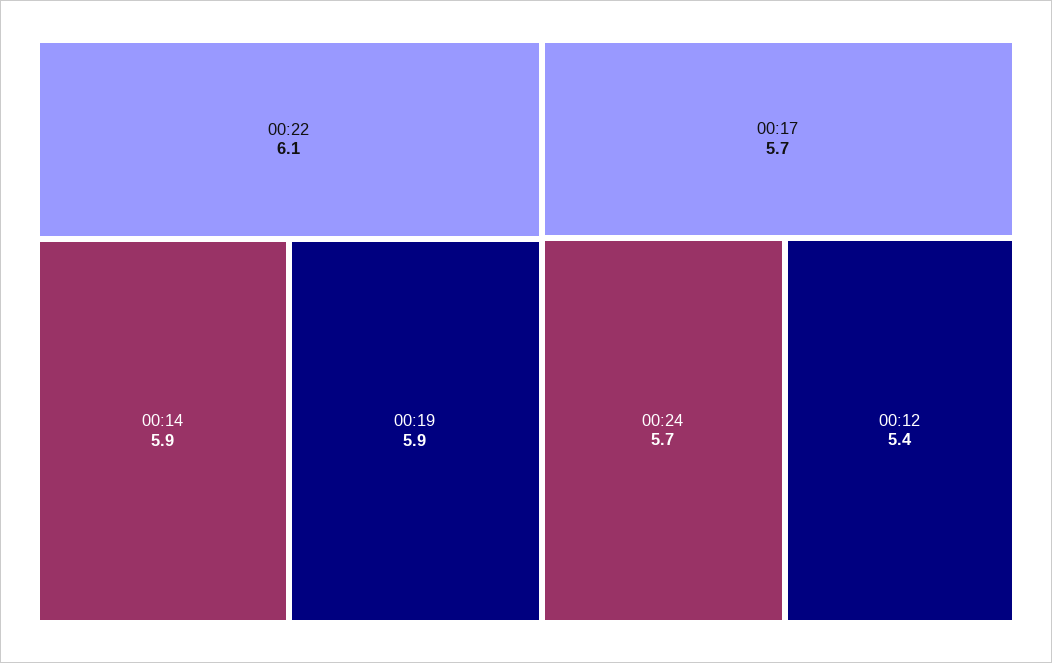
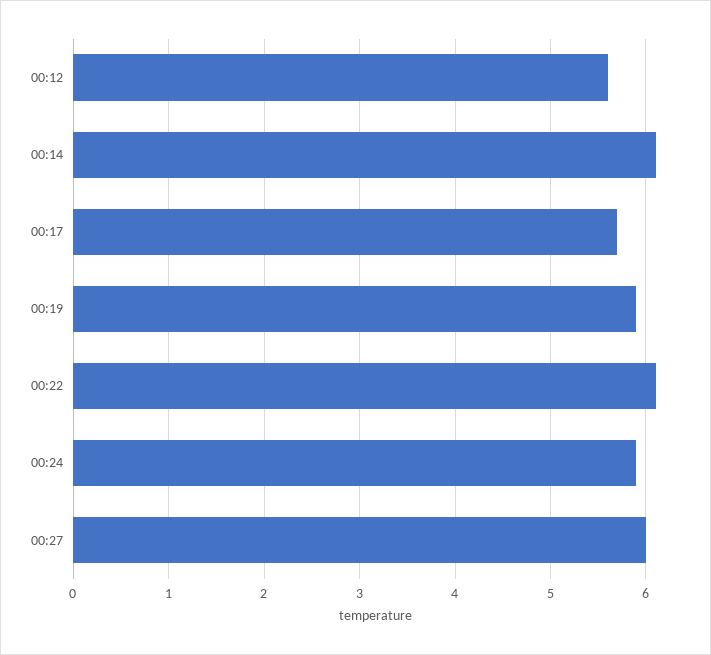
00:14: 5.9 -> 6.1
00:24: 5.7 -> 5.9
00:12: 5.4 -> 5.6
00:27: none -> 6

